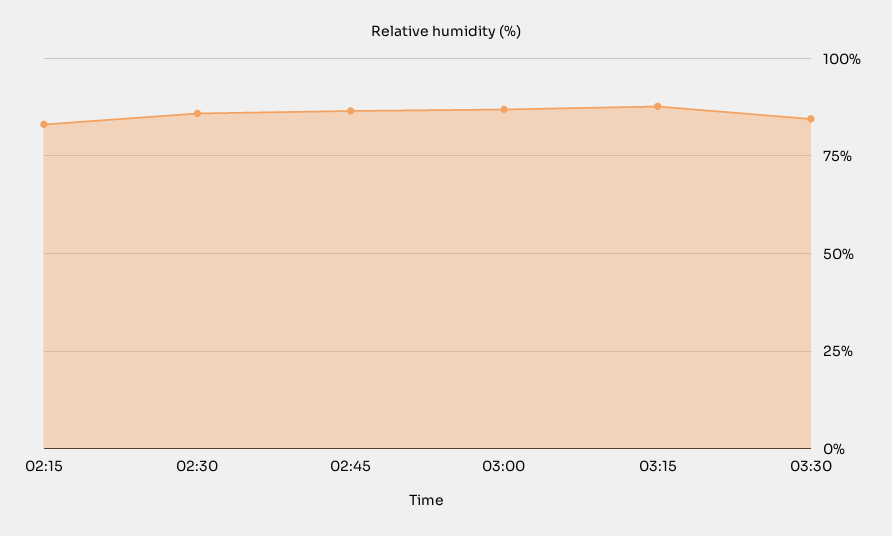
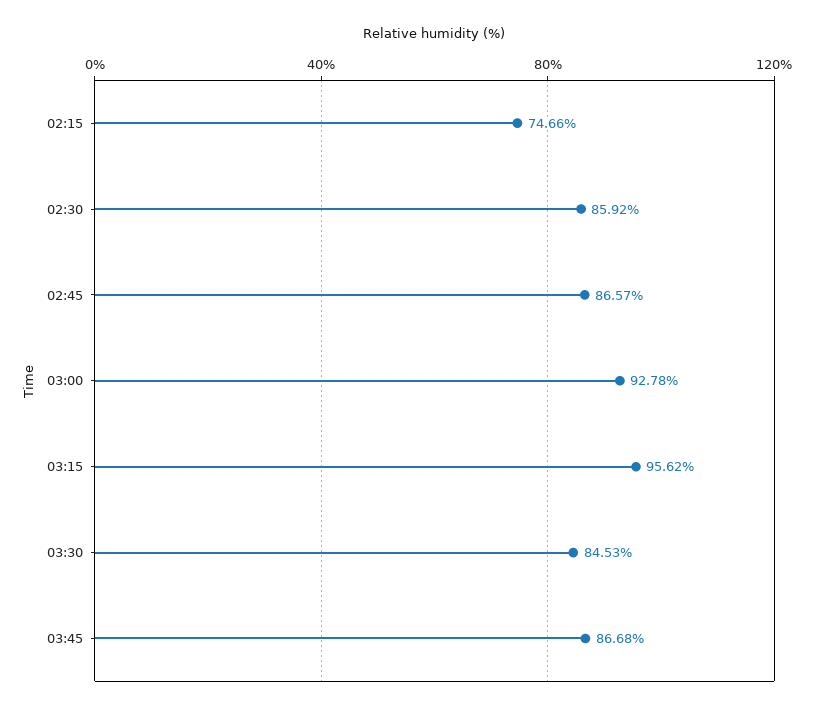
02:15: 82.5 -> 74.66
03:00: 87.5 -> 92.78
03:15: 87.5 -> 95.62
03:45: none -> 86.68

